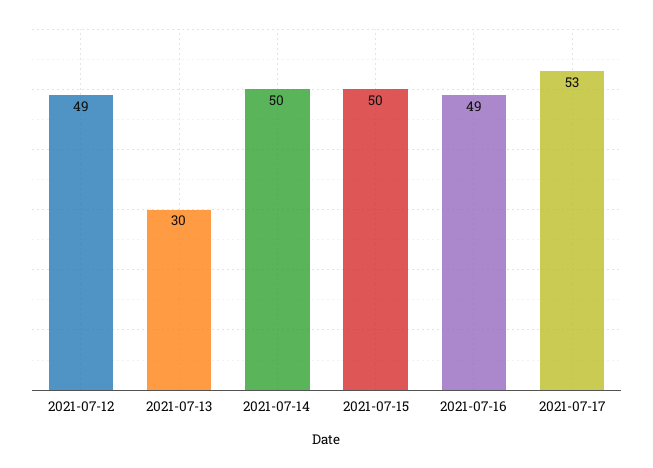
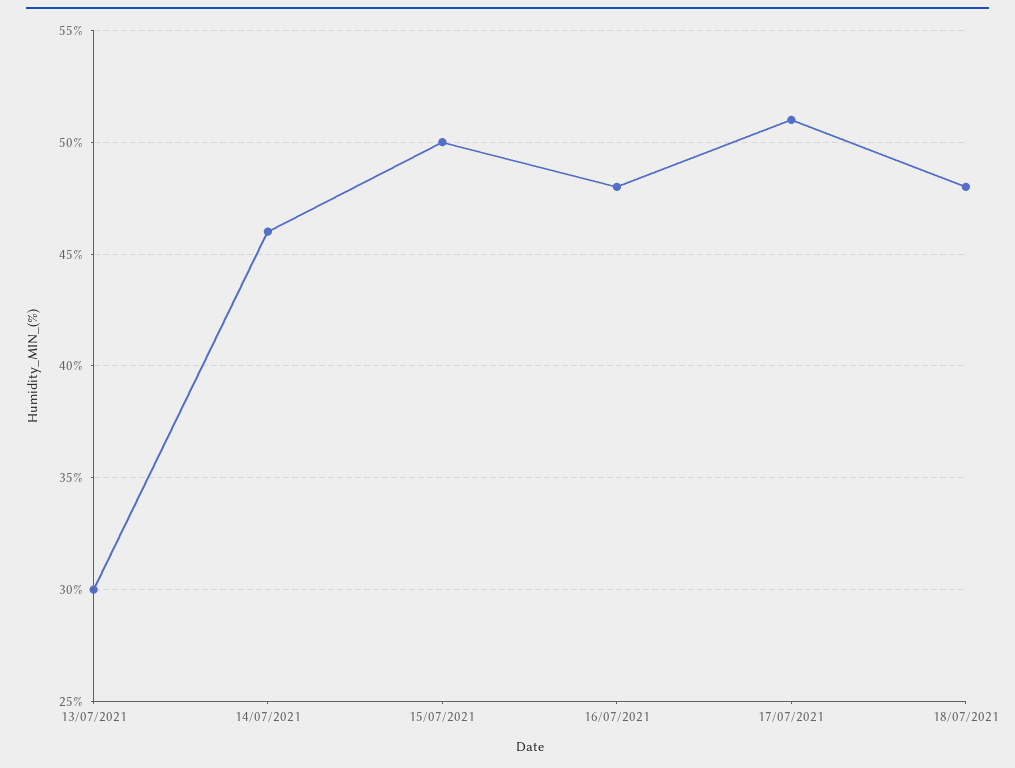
2021-07-12: 49 -> none
2021-07-14: 50 -> 46
2021-07-16: 49 -> 48
2021-07-17: 53 -> 51
18/07/2021: none -> 48

